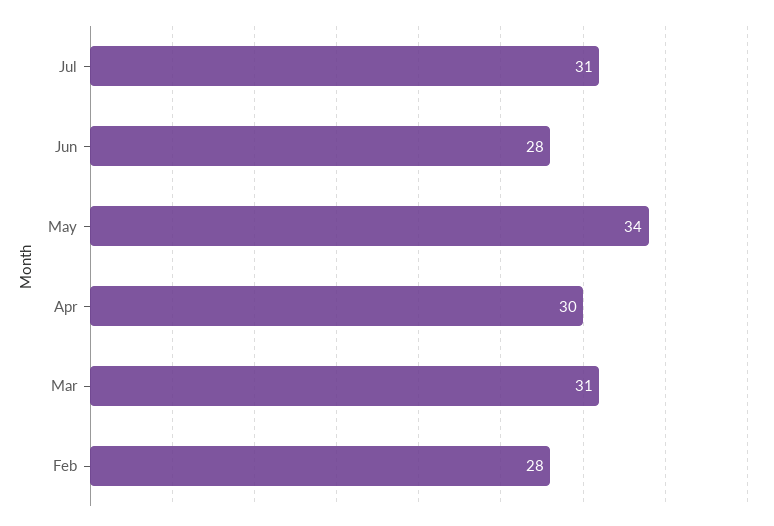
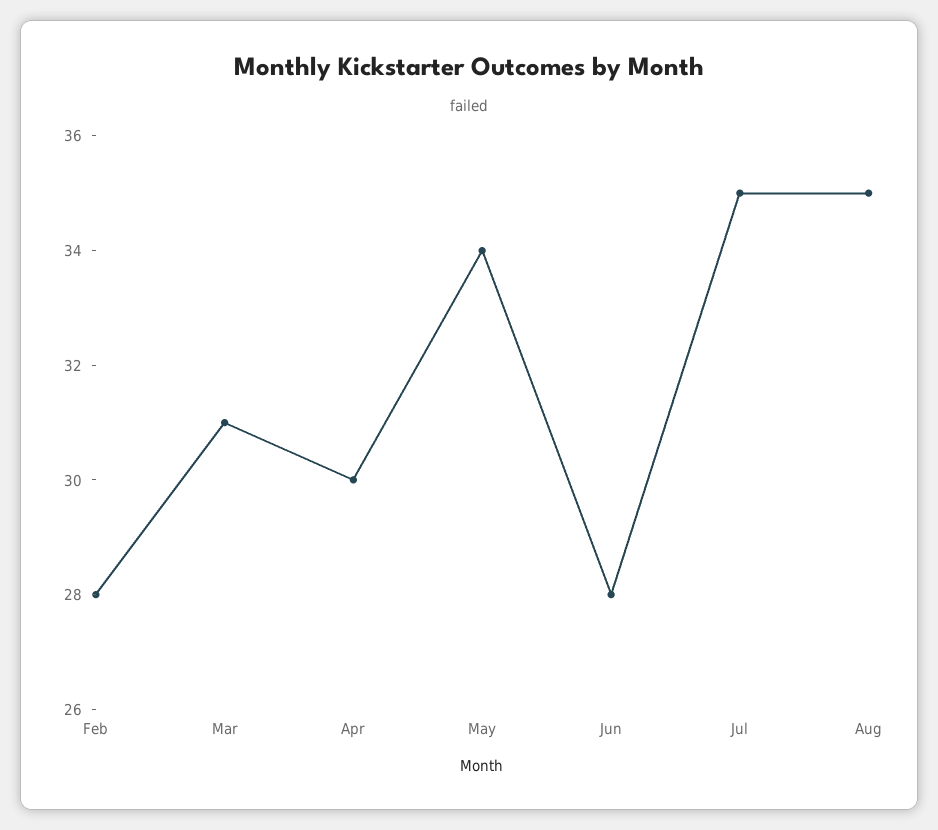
Jul: 31 -> 35
Aug: none -> 35

